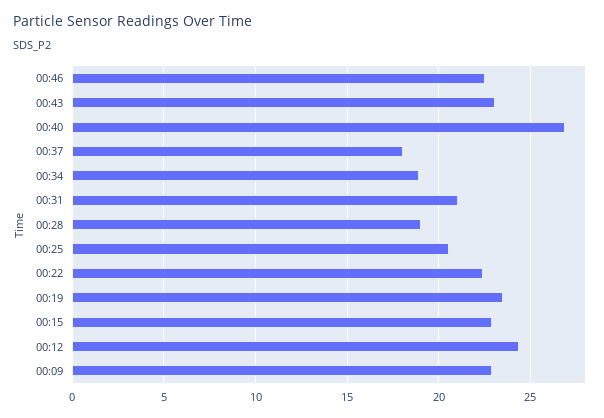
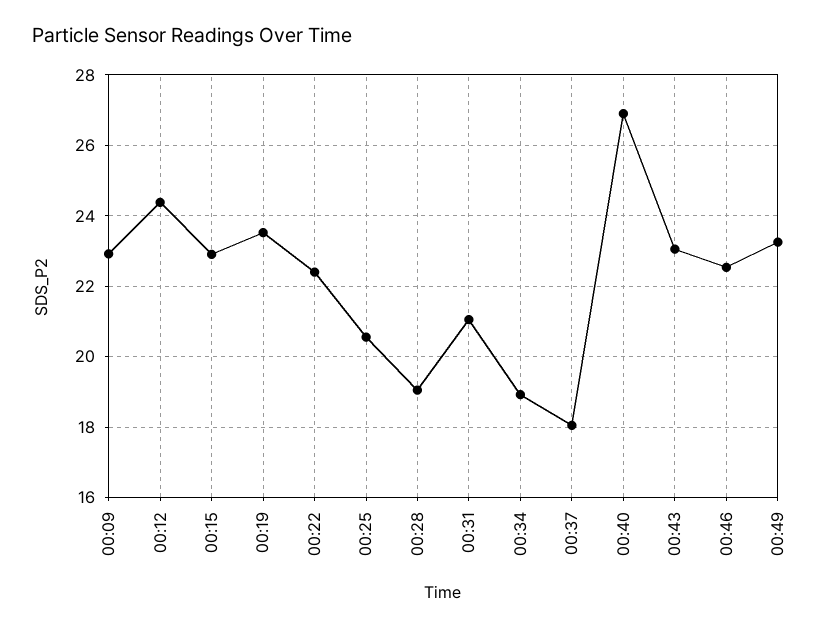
00:49: none -> 23.2

